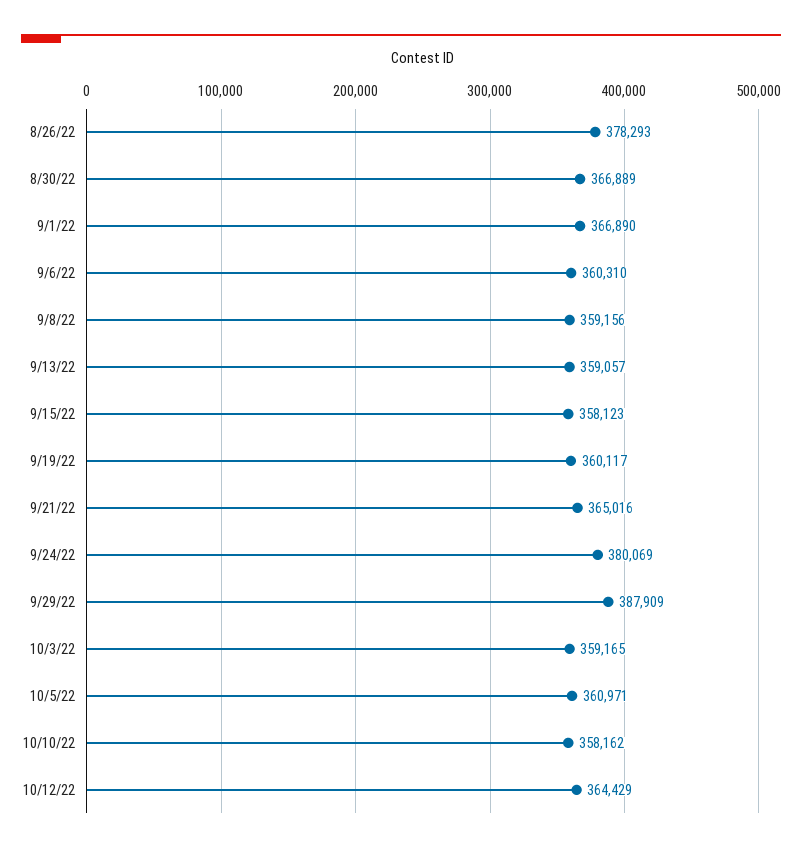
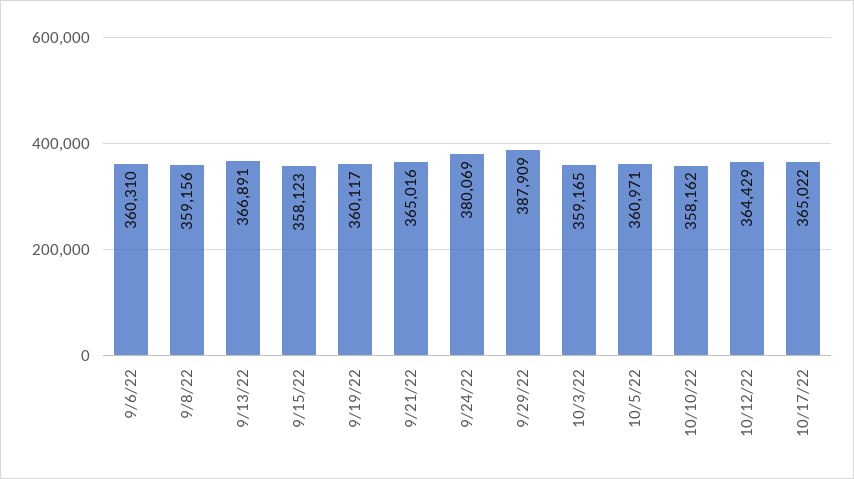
8/26/22: 378293 -> none
8/30/22: 366889 -> none
9/1/22: 366890 -> none
9/13/22: 359057 -> 366891
10/17/22: none -> 365022

